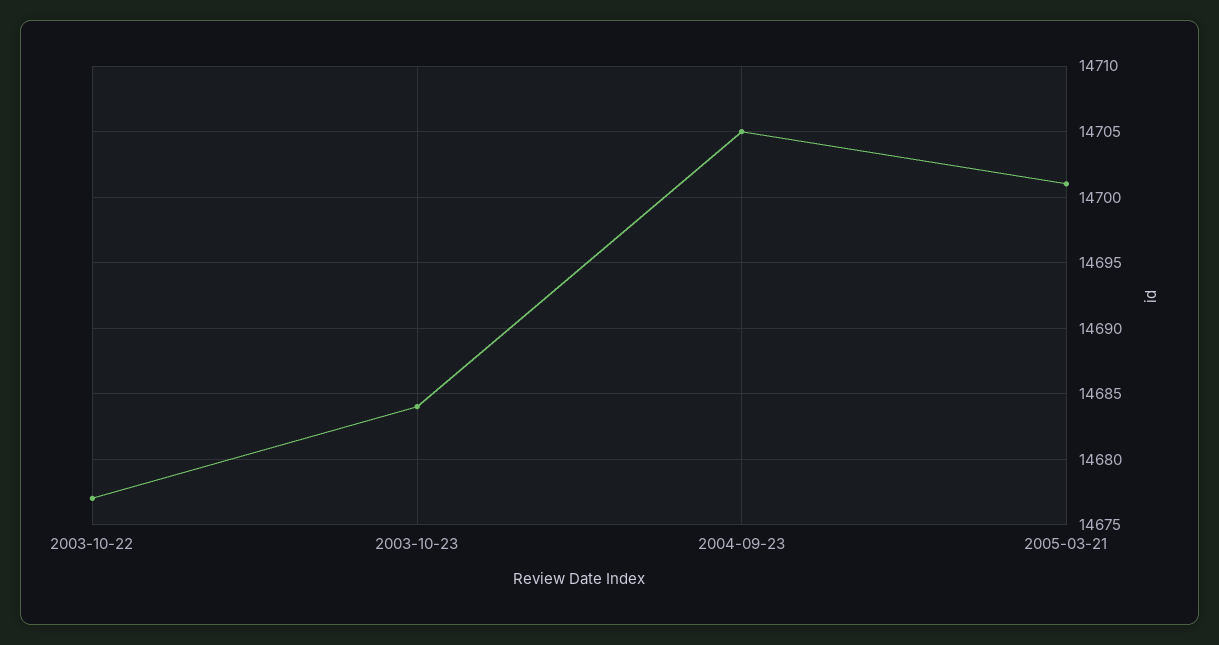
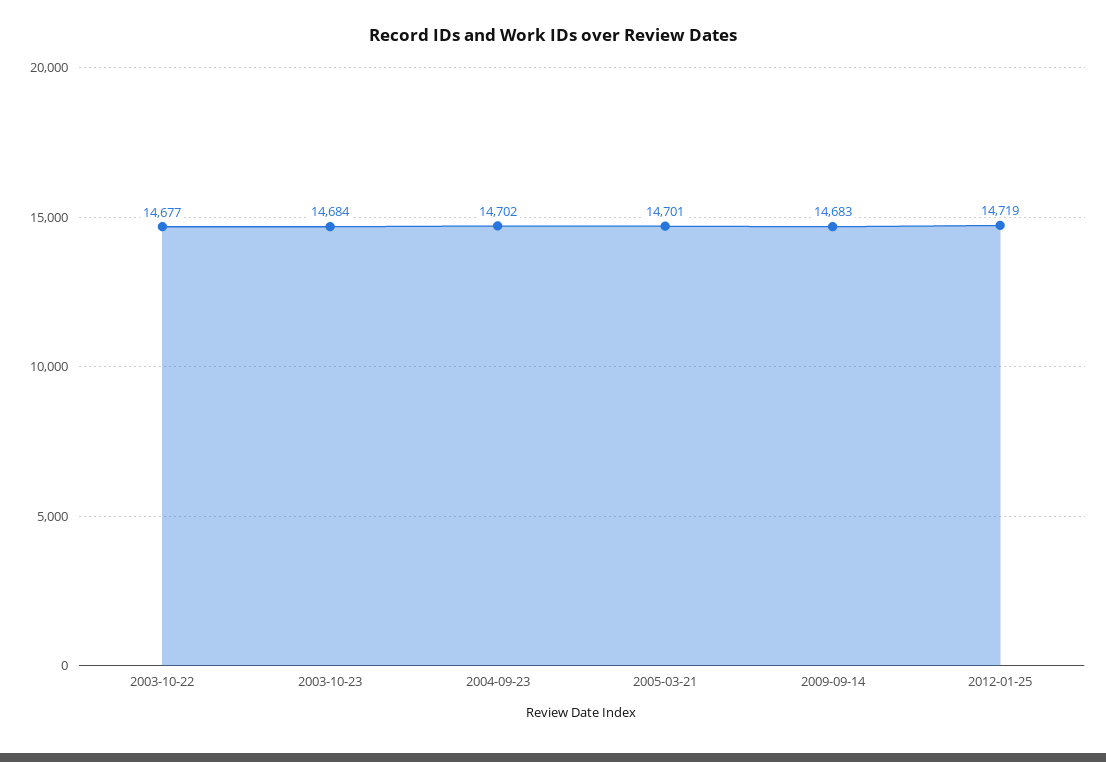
2004-09-23: 14705 -> 14702
2009-09-14: none -> 14683
2012-01-25: none -> 14719

